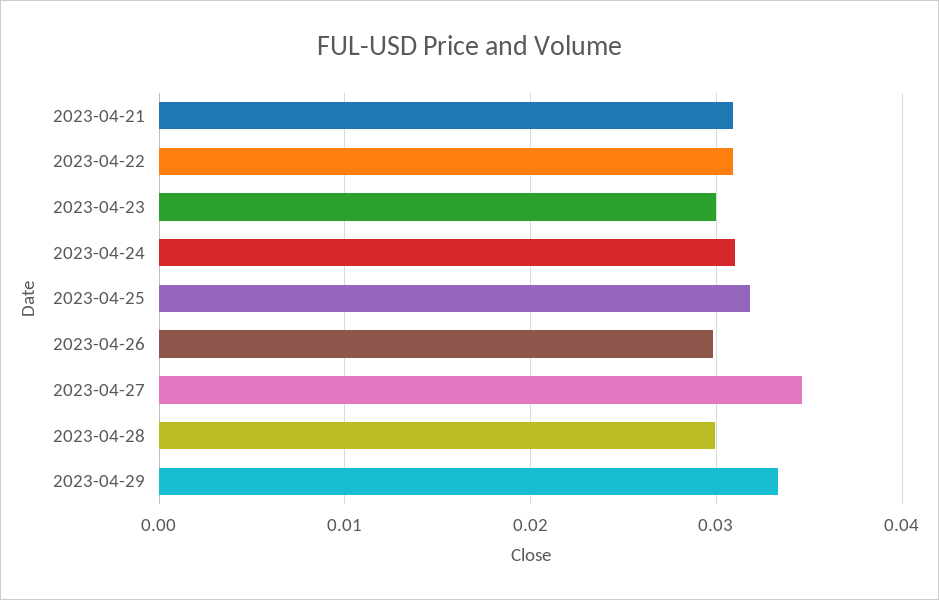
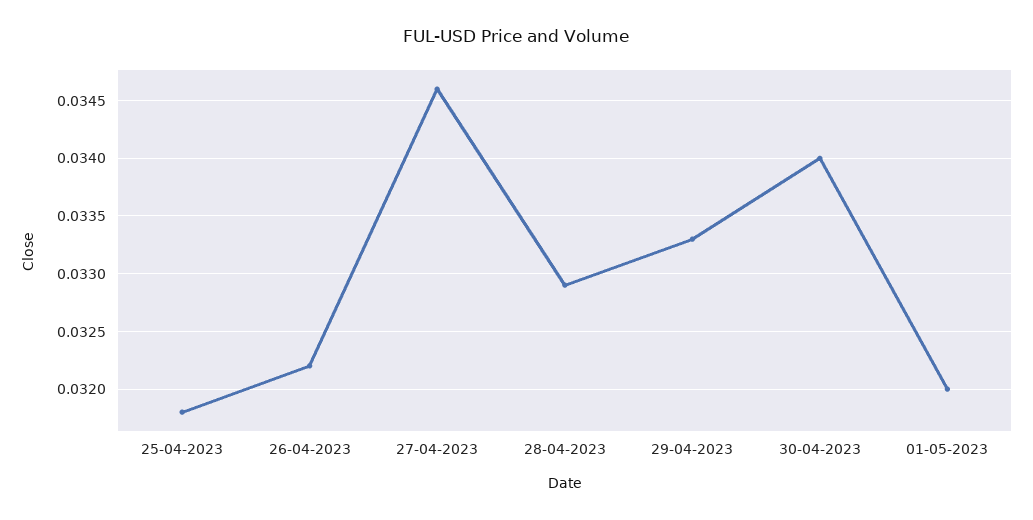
2023-04-21: 0.031 -> none
2023-04-22: 0.031 -> none
2023-04-23: 0.03 -> none
2023-04-24: 0.031 -> none
2023-04-26: 0.03 -> 0.0322
2023-04-28: 0.03 -> 0.0329
30-04-2023: none -> 0.034
01-05-2023: none -> 0.032

